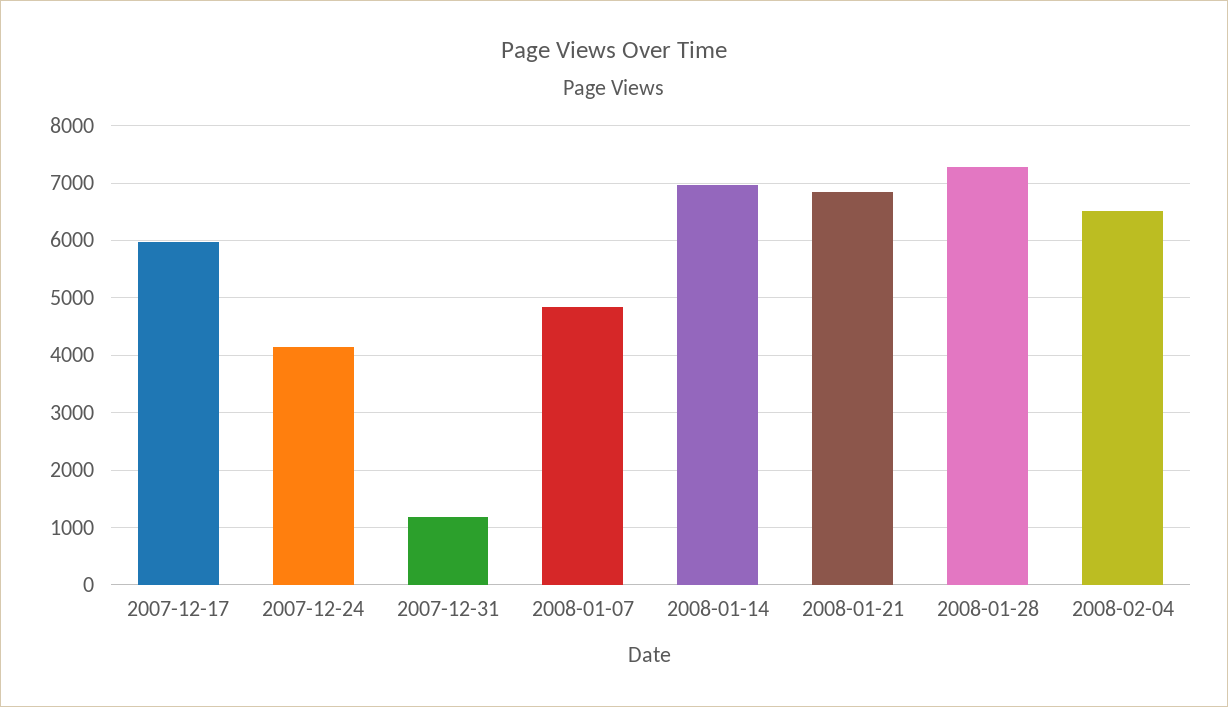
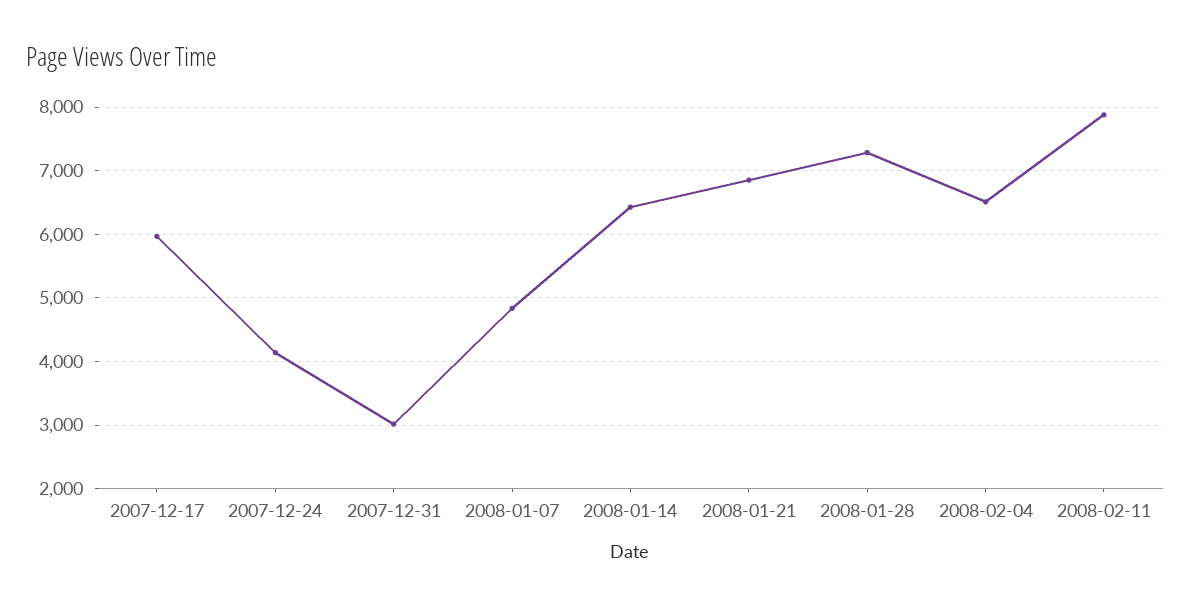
2007-12-31: 1200 -> 3000
2008-01-14: 7000 -> 6400
2008-02-11: none -> 7900

